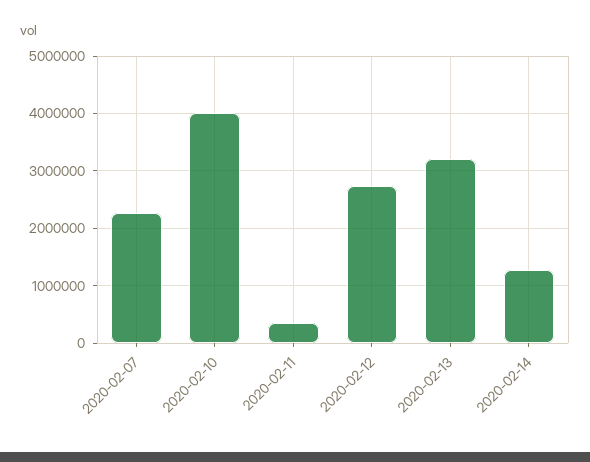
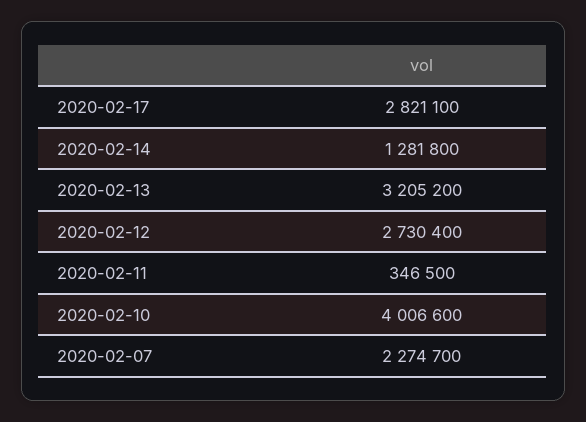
2020-02-17: none -> 2821100

